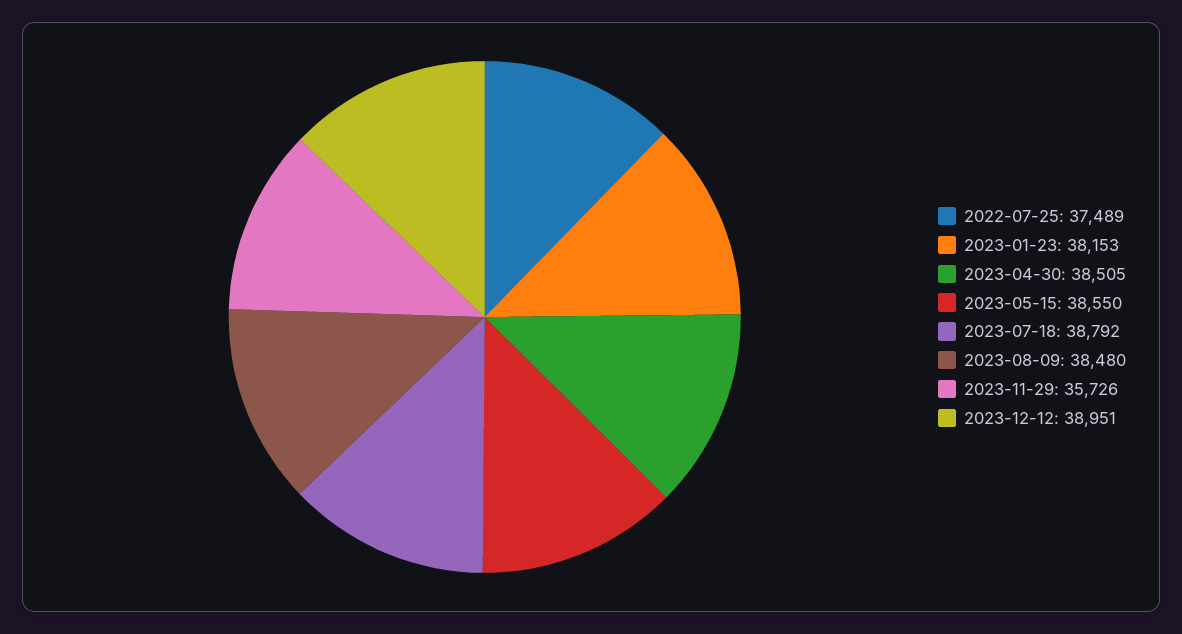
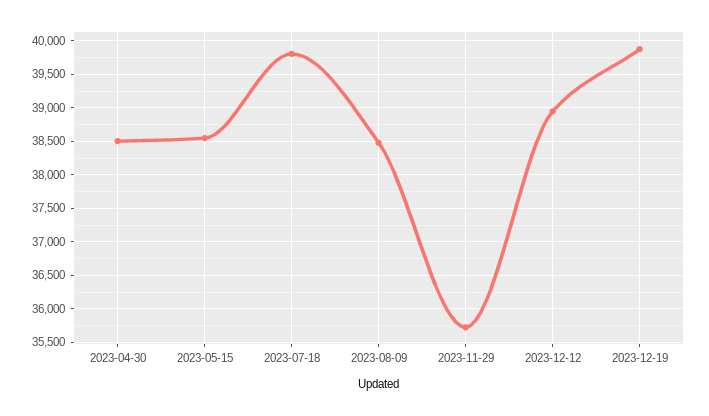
2022-07-25: 37489 -> none
2023-01-23: 38153 -> none
2023-07-18: 38792 -> 39800
2023-12-19: none -> 39900

